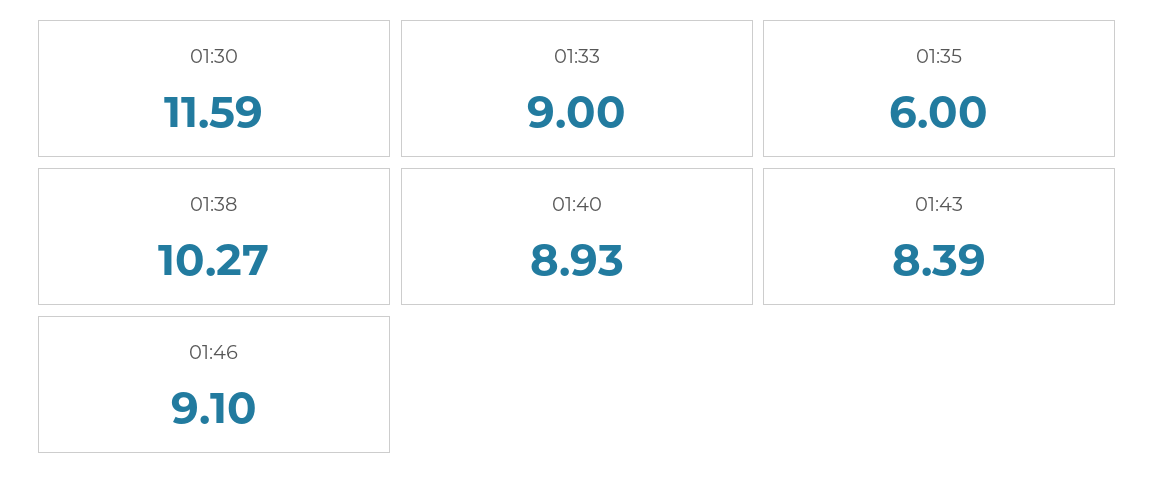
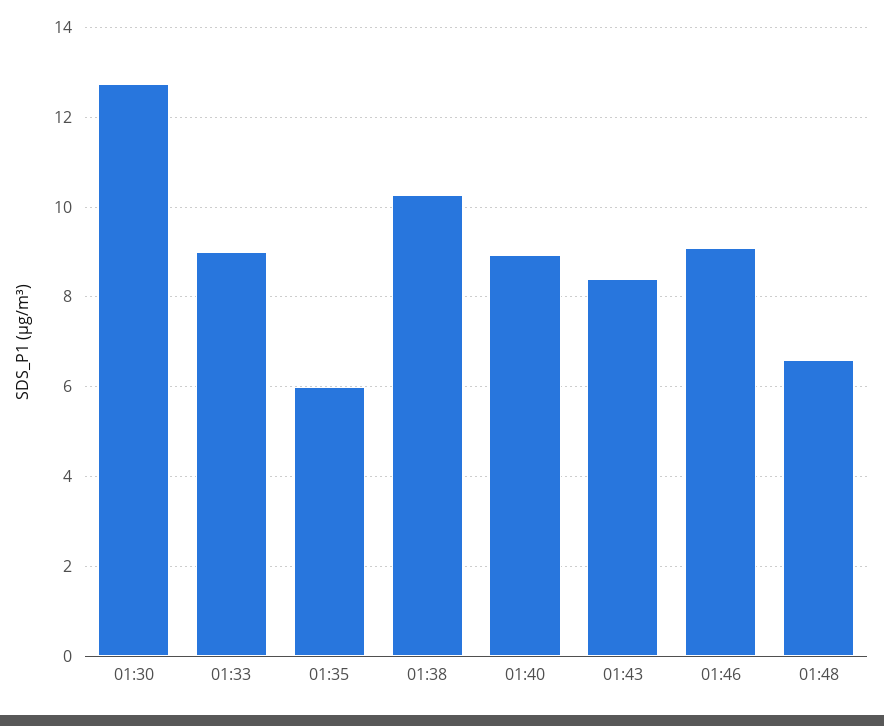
01:30: 11.59 -> 12.8
01:48: none -> 6.6

